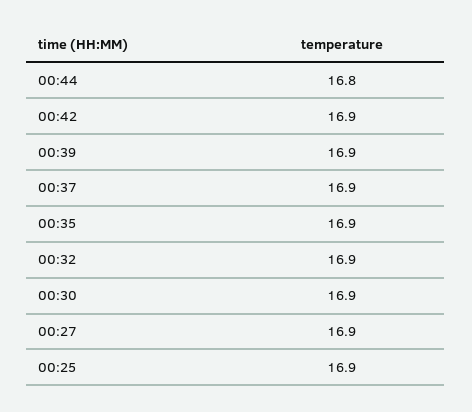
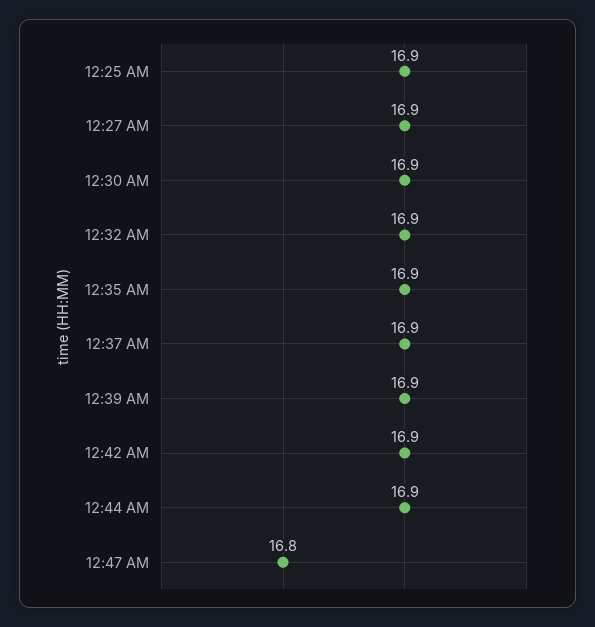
00:44: 16.8 -> 16.9
12:47 AM: none -> 16.8

